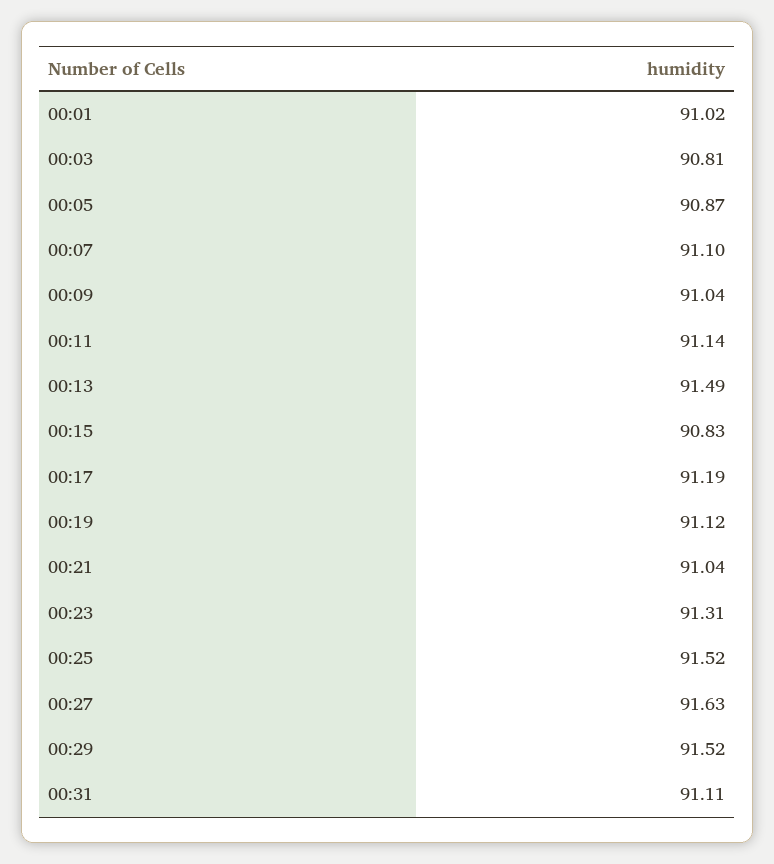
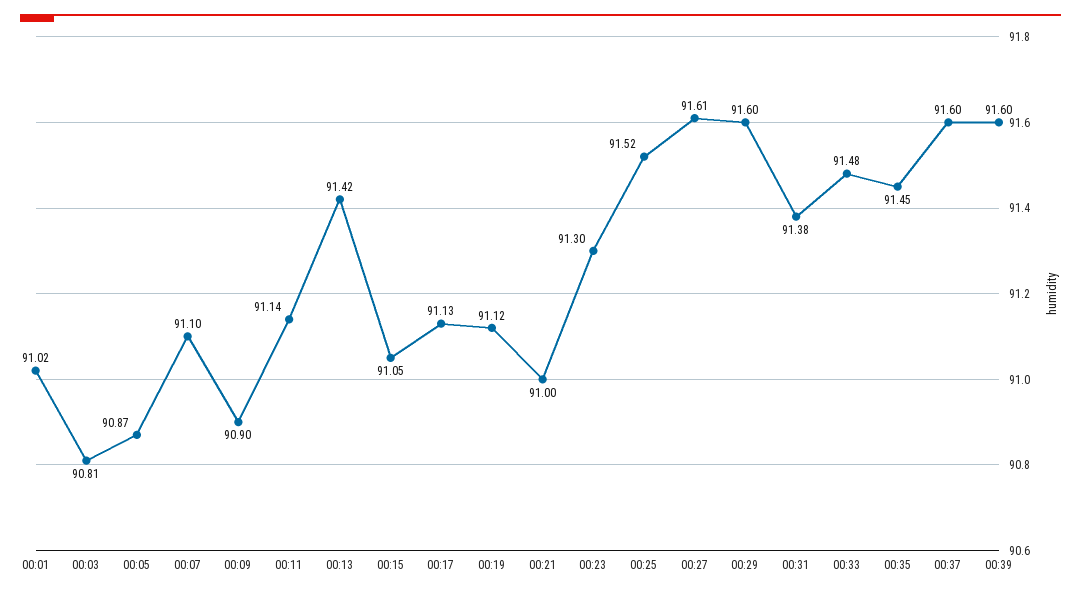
00:09: 91.04 -> 90.9
00:13: 91.49 -> 91.42
00:15: 90.83 -> 91.05
00:17: 91.19 -> 91.13
00:21: 91.04 -> 91
00:23: 91.31 -> 91.3
00:27: 91.63 -> 91.61
00:29: 91.52 -> 91.6
00:31: 91.11 -> 91.38
00:33: none -> 91.48
00:35: none -> 91.45
00:37: none -> 91.6
00:39: none -> 91.6

